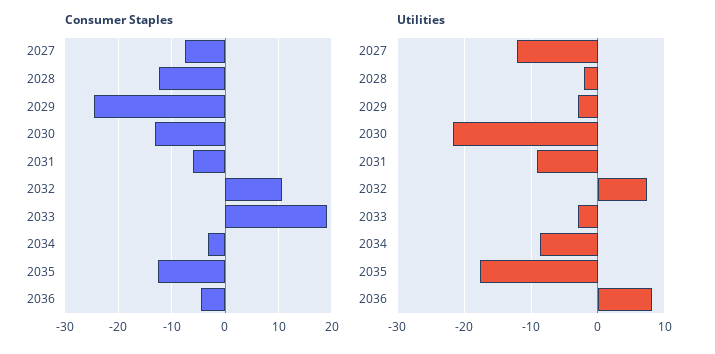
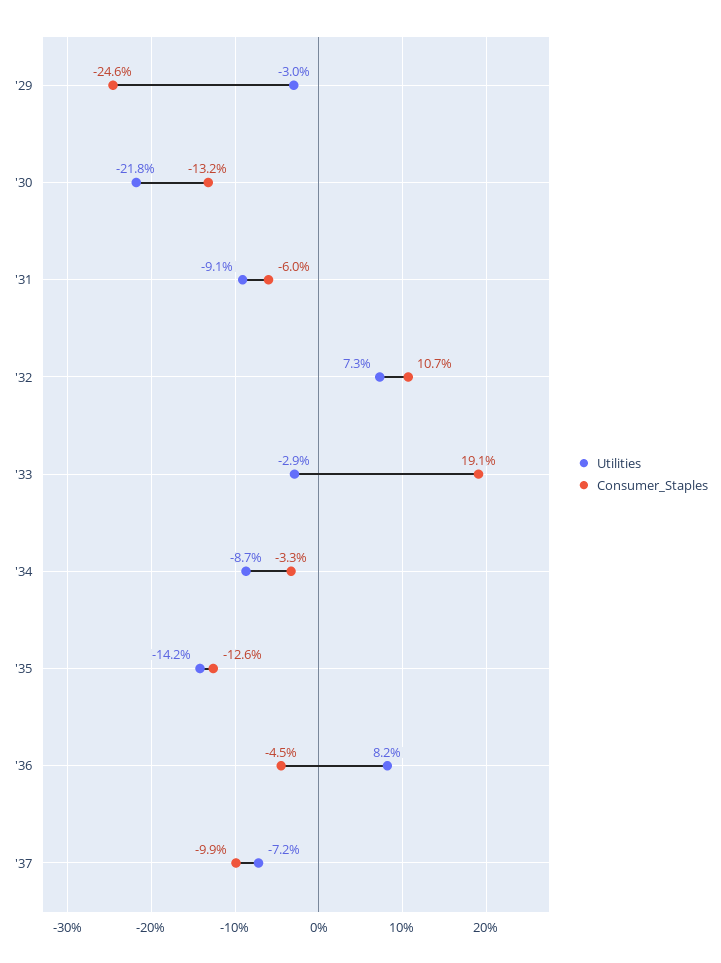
Consumer Staples, 2027: -8 -> none
Consumer Staples, 2028: -12 -> none
Utilities, 2027: -12 -> none
Utilities, 2028: -2 -> none
Utilities, 2035: -18 -> -14.2
Utilities, '37: none -> -7.2
Consumer Staples, '37: none -> -9.9

